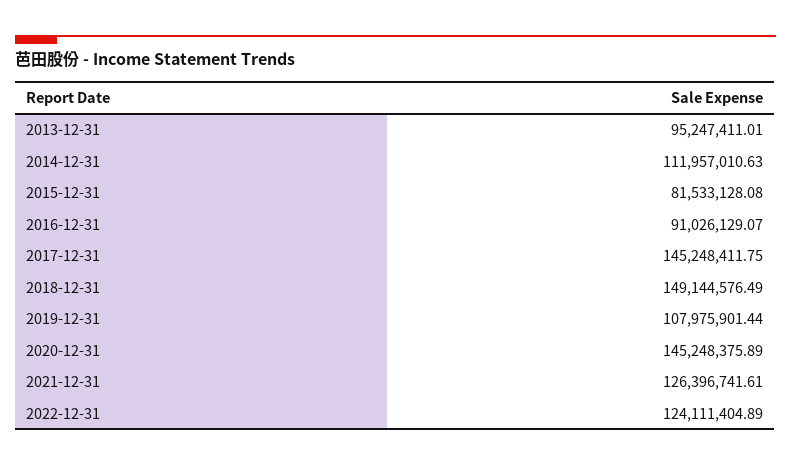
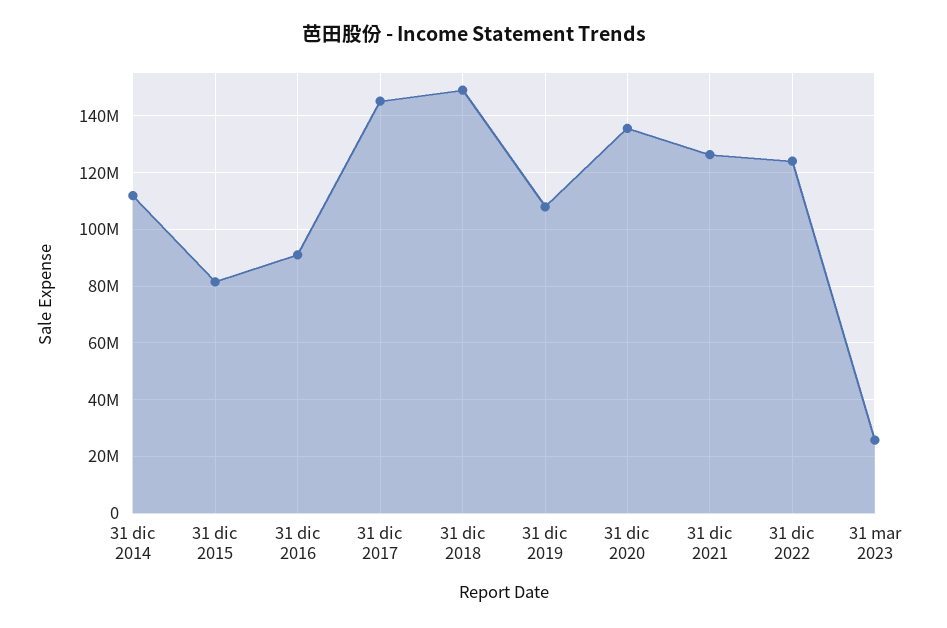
2013-12-31: 95247411.01 -> none
2020-12-31: 145248375.89 -> 135000000
31 mar 2023: none -> 25000000

